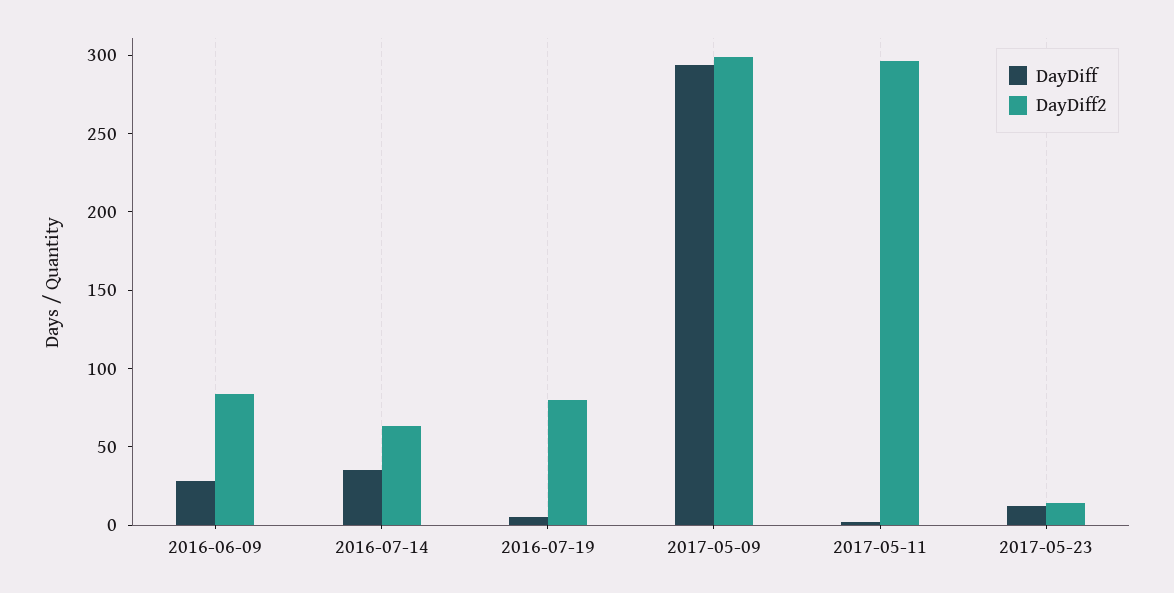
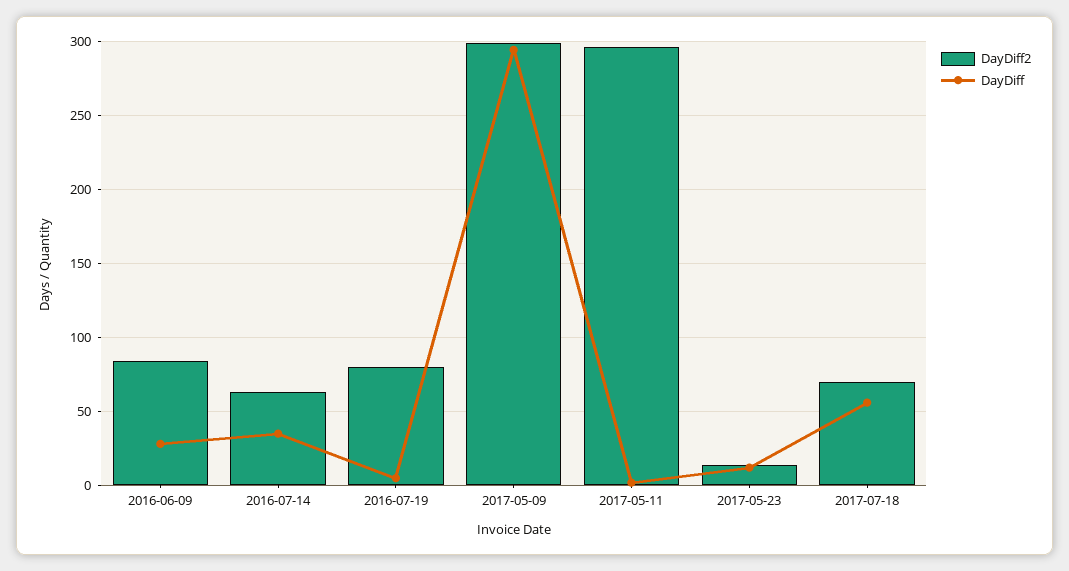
DayDiff2, 2017-07-18: none -> 70
DayDiff, 2017-07-18: none -> 55

